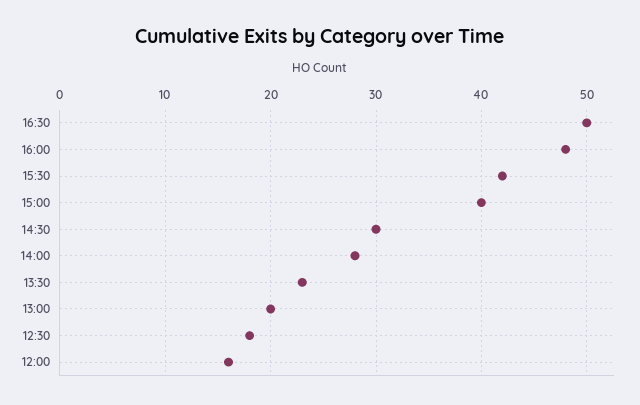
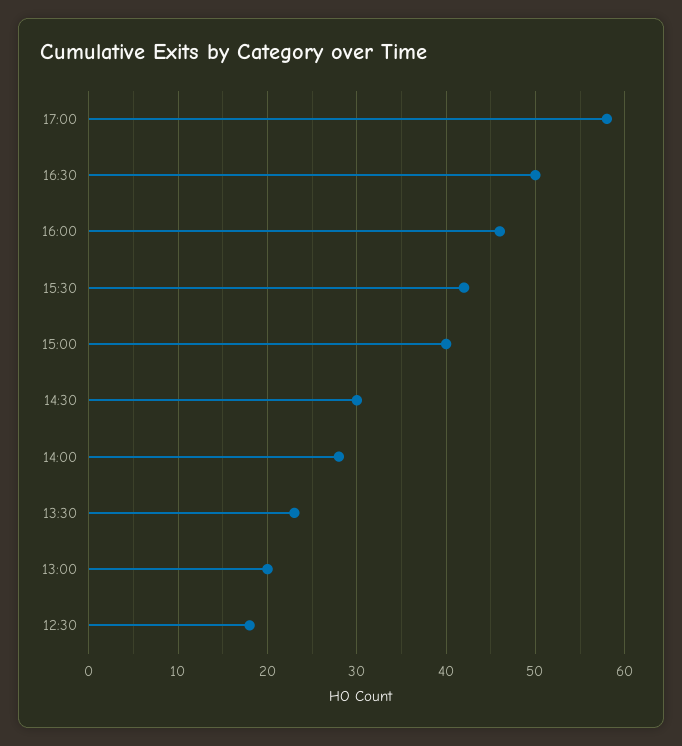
16:00: 48 -> 46
12:00: 16 -> none
17:00: none -> 58

